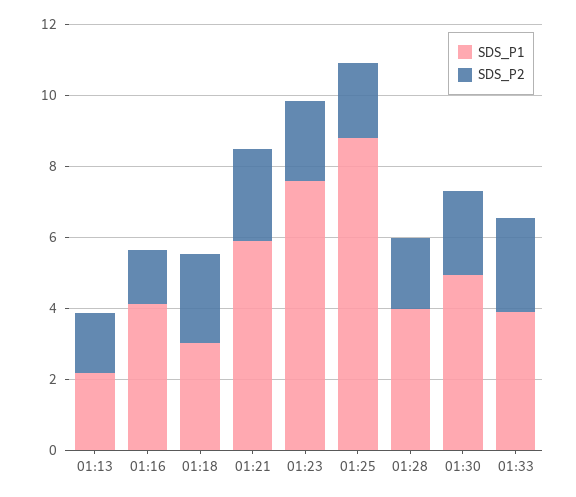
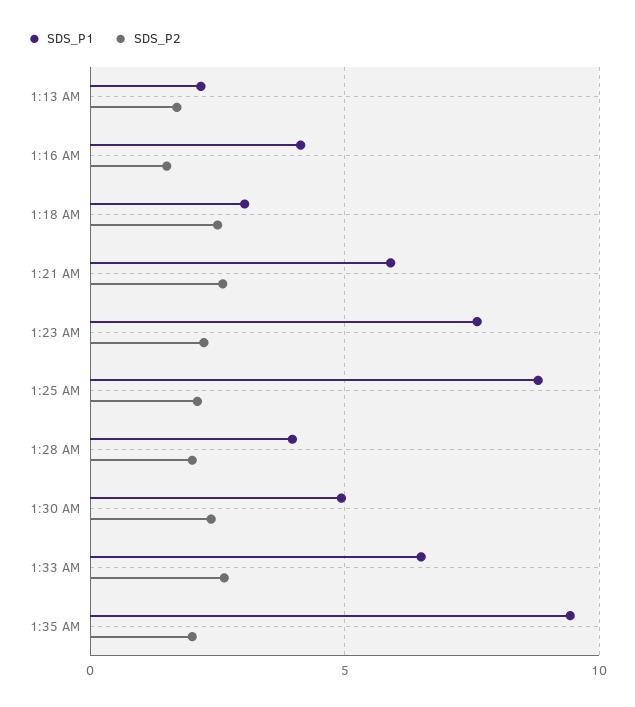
SDS_P1, 01:33: 4 -> 6.5
SDS_P1, 1:35 AM: none -> 9.5
SDS_P2, 1:35 AM: none -> 2

